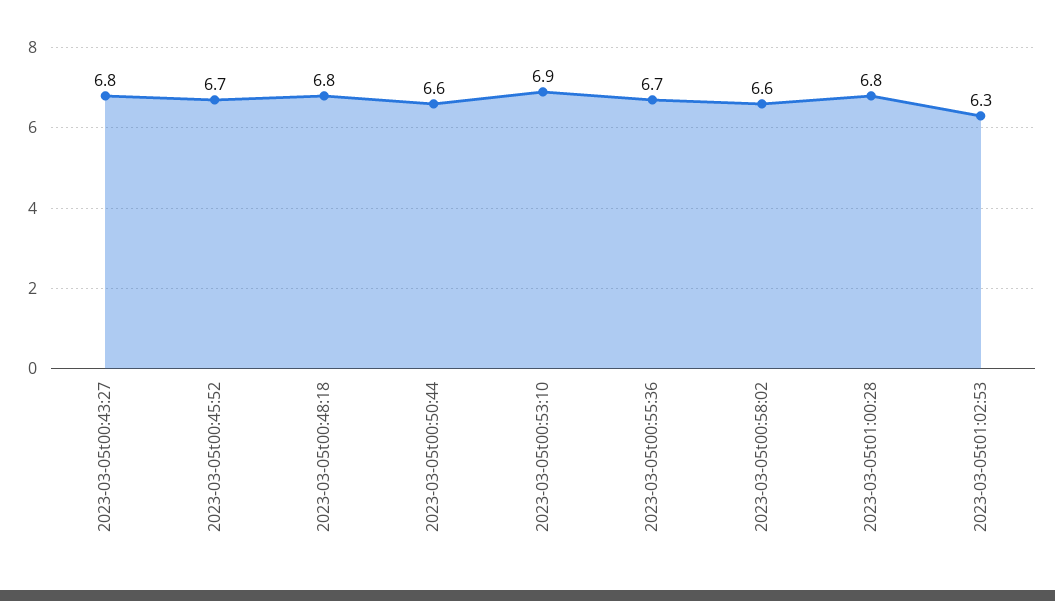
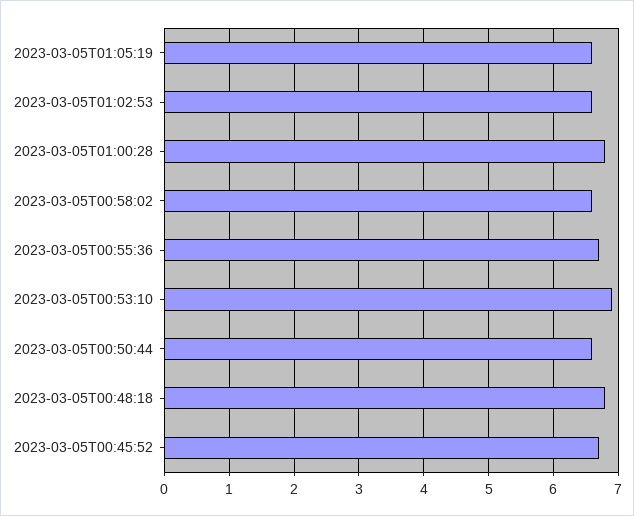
2023-03-05t00:43:27: 6.8 -> none
2023-03-05t01:02:53: 6.3 -> 6.6
2023-03-05T01:05:19: none -> 6.6

